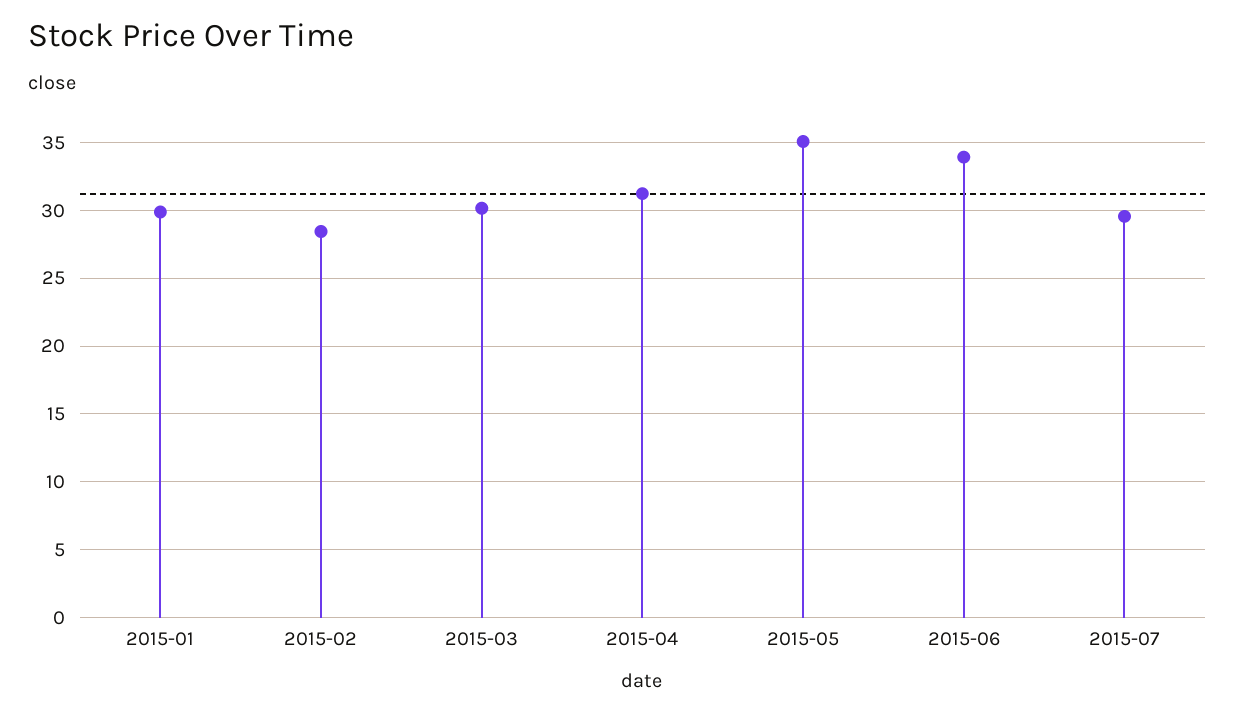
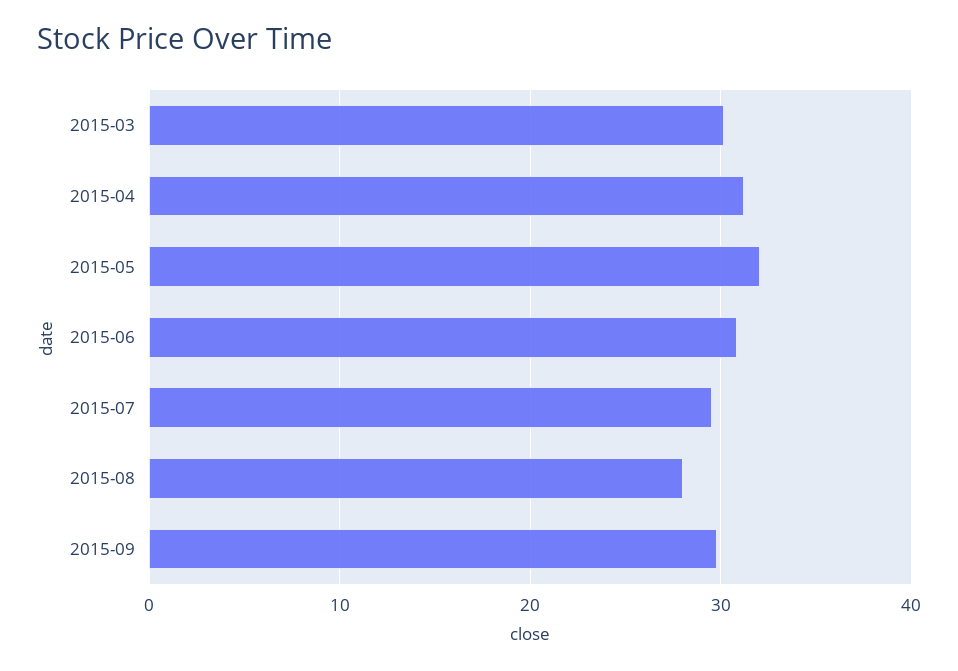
2015-01: 30 -> none
2015-02: 28.5 -> none
2015-05: 35 -> 32
2015-06: 34 -> 31
2015-08: none -> 28
2015-09: none -> 30

